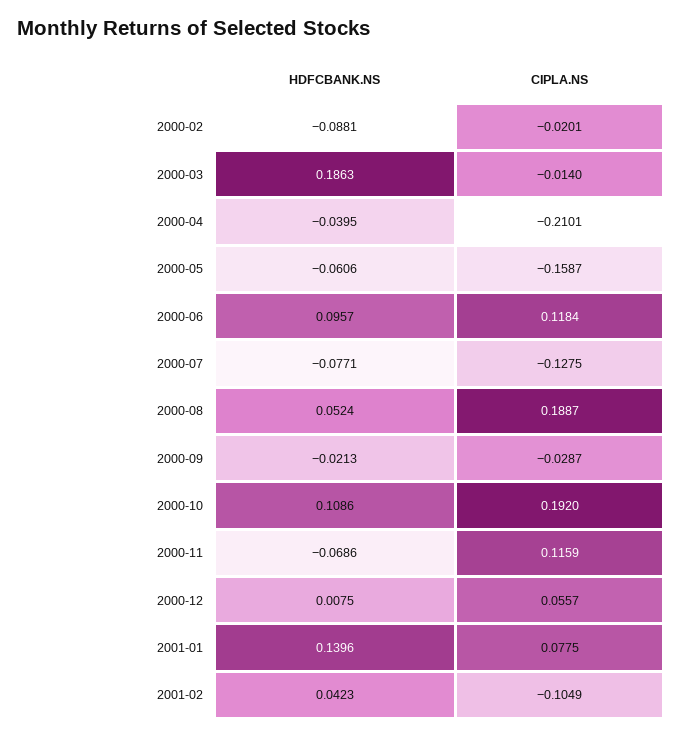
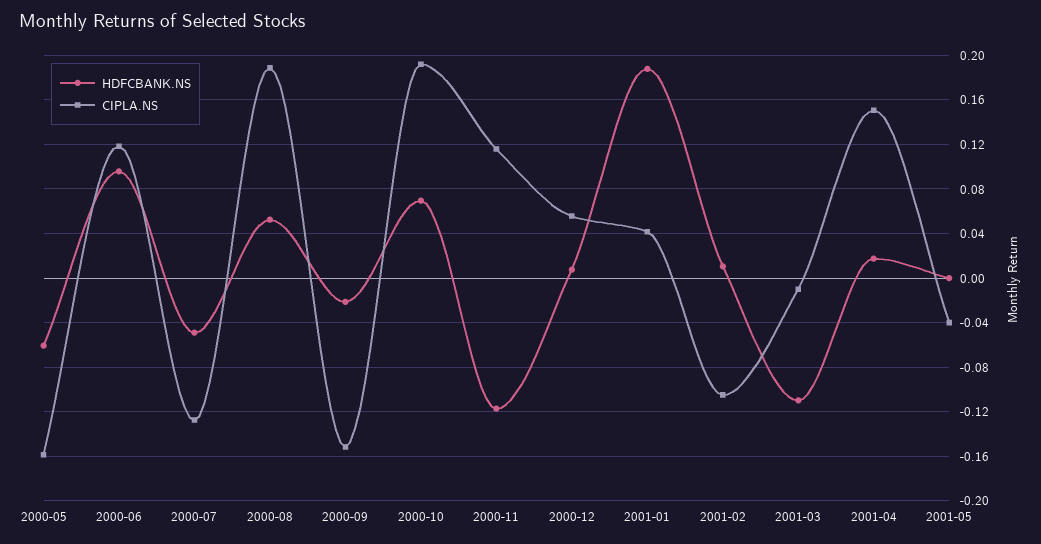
HDFCBANK.NS, 2000-02: -0.0881 -> none
CIPLA.NS, 2000-02: -0.0201 -> none
HDFCBANK.NS, 2000-03: 0.1863 -> none
CIPLA.NS, 2000-03: -0.014 -> none
HDFCBANK.NS, 2000-04: -0.0395 -> none
CIPLA.NS, 2000-04: -0.2101 -> none
HDFCBANK.NS, 2000-07: -0.0771 -> -0.05
CIPLA.NS, 2000-09: -0.0287 -> -0.15
HDFCBANK.NS, 2000-10: 0.1086 -> 0.07
HDFCBANK.NS, 2000-11: -0.0686 -> -0.12
HDFCBANK.NS, 2001-01: 0.1396 -> 0.19
CIPLA.NS, 2001-01: 0.0775 -> 0.04
HDFCBANK.NS, 2001-02: 0.0423 -> 0.01
HDFCBANK.NS, 2001-03: none -> -0.11
CIPLA.NS, 2001-03: none -> -0.01
HDFCBANK.NS, 2001-04: none -> 0.02
CIPLA.NS, 2001-04: none -> 0.15
HDFCBANK.NS, 2001-05: none -> 0
CIPLA.NS, 2001-05: none -> -0.04

